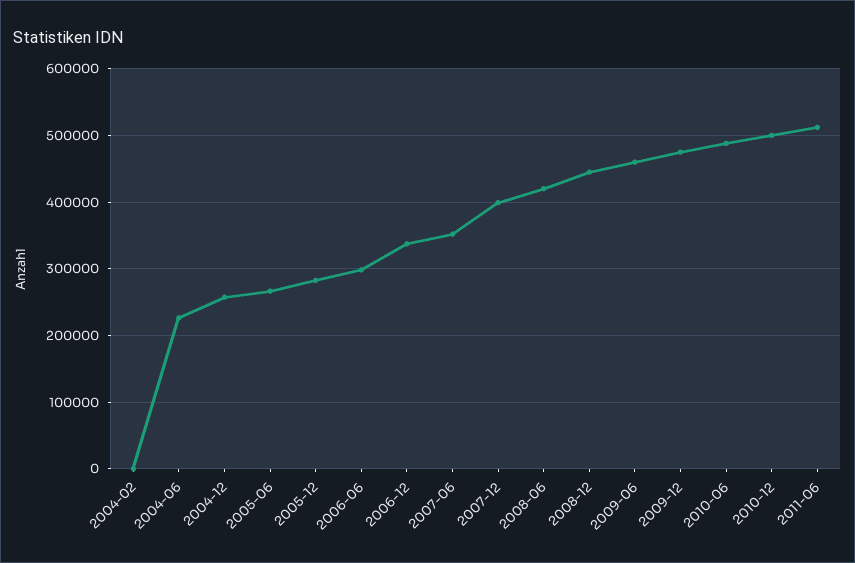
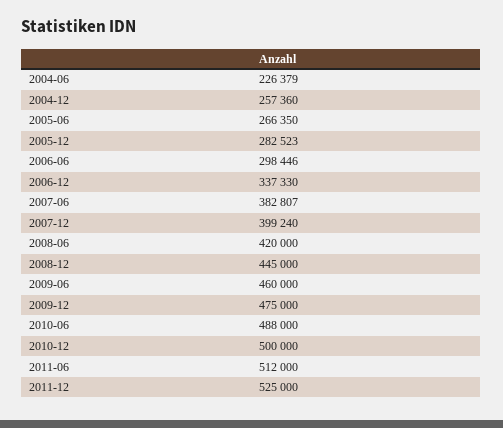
2004-02: 0 -> none
2007-06: 350000 -> 382807
2011-12: none -> 525000

